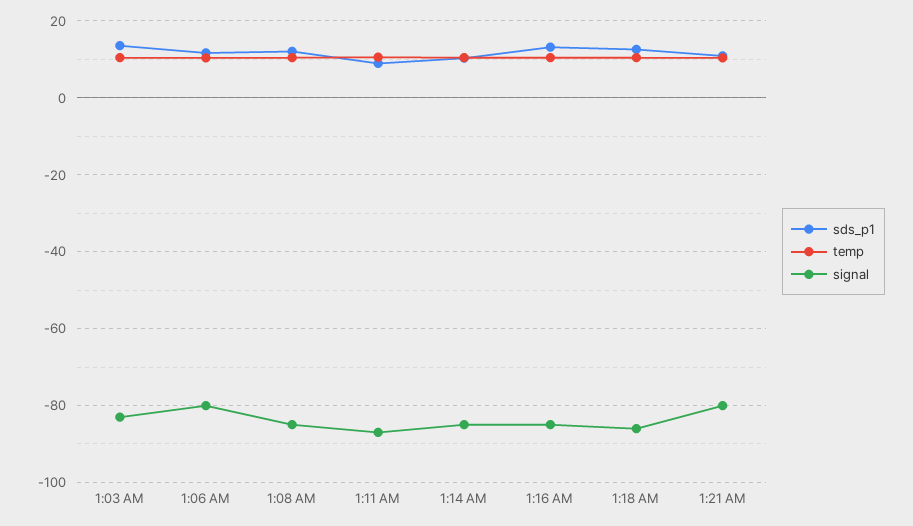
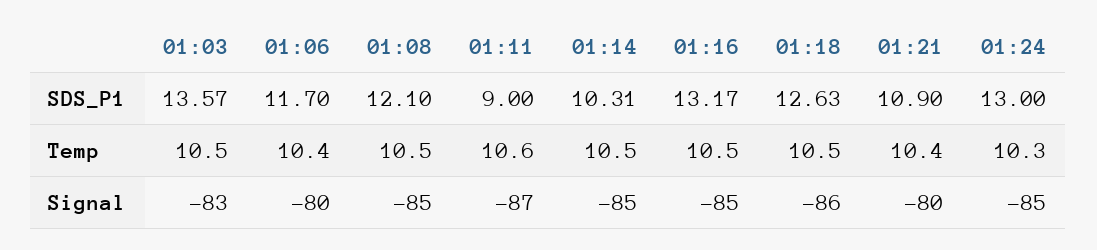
sds_p1, 01:24: none -> 13
temp, 01:24: none -> 10.3
signal, 01:24: none -> -85

